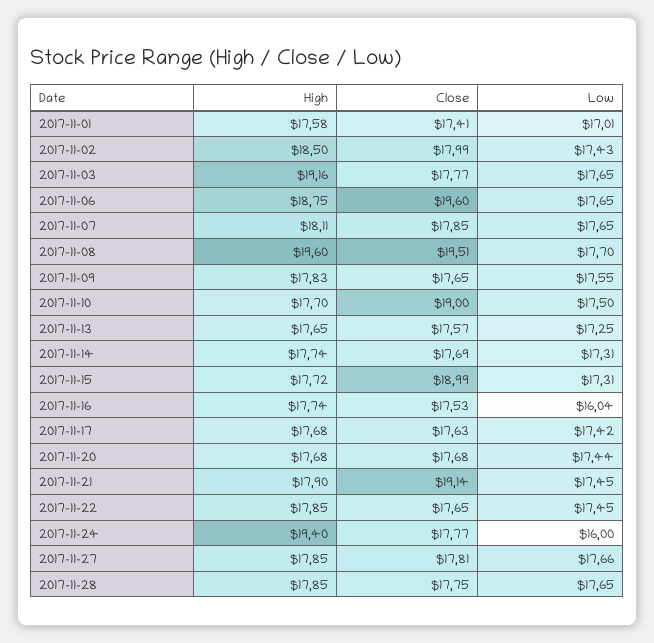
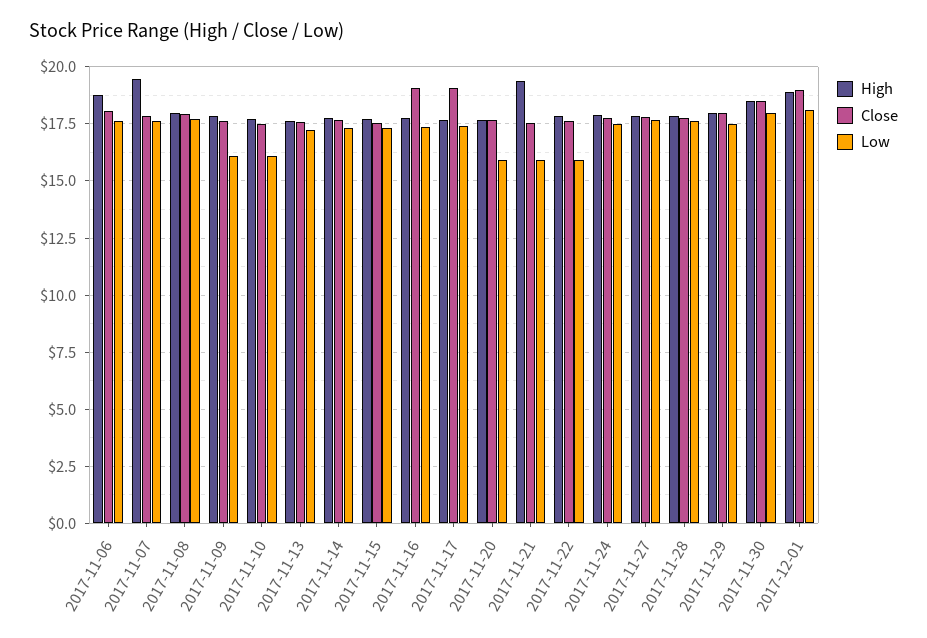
High, 2017-11-01: 17.58 -> none
Close, 2017-11-01: 17.41 -> none
Low, 2017-11-01: 17.01 -> none
High, 2017-11-02: 18.5 -> none
Close, 2017-11-02: 17.99 -> none
Low, 2017-11-02: 17.43 -> none
High, 2017-11-03: 19.16 -> none
Close, 2017-11-03: 17.77 -> none
Low, 2017-11-03: 17.65 -> none
Close, 2017-11-06: 19.6 -> 18
High, 2017-11-07: 18.11 -> 19.5
High, 2017-11-08: 19.6 -> 18
Close, 2017-11-08: 19.51 -> 18
Low, 2017-11-09: 17.55 -> 16
Close, 2017-11-10: 19 -> 17.5
Low, 2017-11-10: 17.5 -> 16
Close, 2017-11-15: 18.99 -> 17.5
Close, 2017-11-16: 17.53 -> 19
Low, 2017-11-16: 16.04 -> 17.5
Close, 2017-11-17: 17.63 -> 19
Low, 2017-11-20: 17.44 -> 16
High, 2017-11-21: 17.9 -> 19.5
Close, 2017-11-21: 19.14 -> 17.5
Low, 2017-11-21: 17.45 -> 16
Low, 2017-11-22: 17.45 -> 16
High, 2017-11-24: 19.4 -> 18
Low, 2017-11-24: 16 -> 17.5
High, 2017-11-29: none -> 18
Close, 2017-11-29: none -> 18
Low, 2017-11-29: none -> 17.5
High, 2017-11-30: none -> 18.5
Close, 2017-11-30: none -> 18.5
Low, 2017-11-30: none -> 18
High, 2017-12-01: none -> 19
Close, 2017-12-01: none -> 19
Low, 2017-12-01: none -> 18

